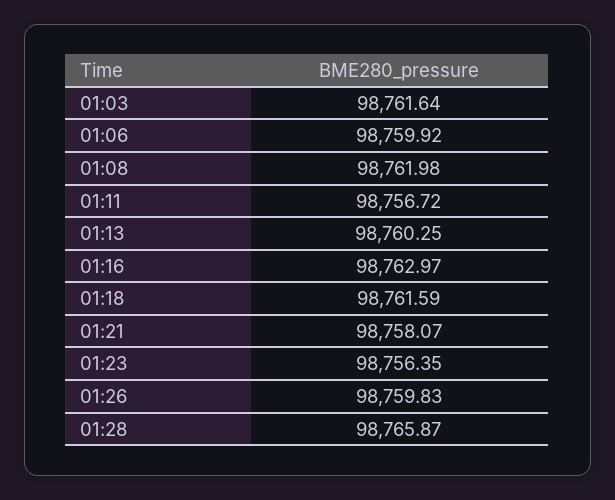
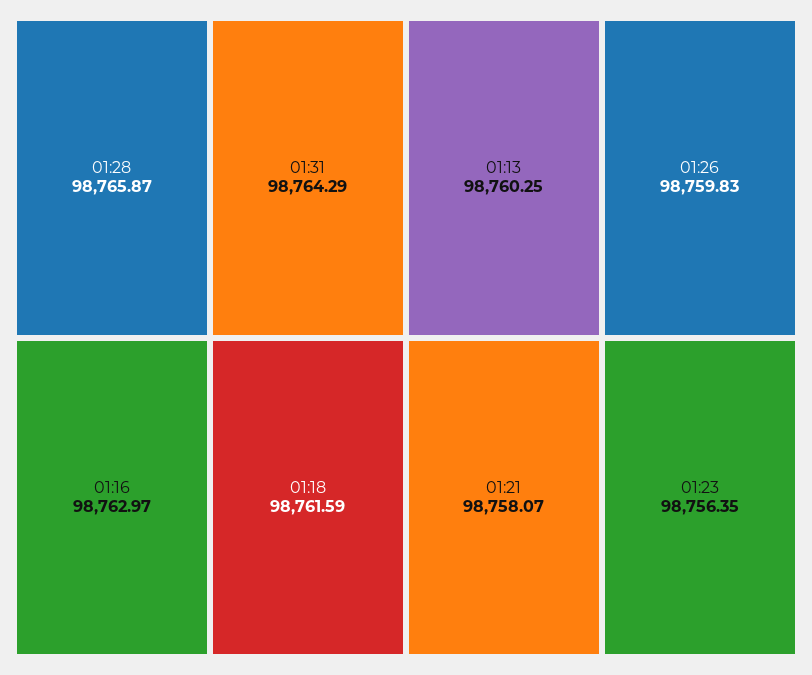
01:03: 98761.64 -> none
01:06: 98759.92 -> none
01:08: 98761.98 -> none
01:11: 98756.72 -> none
01:31: none -> 98764.29

